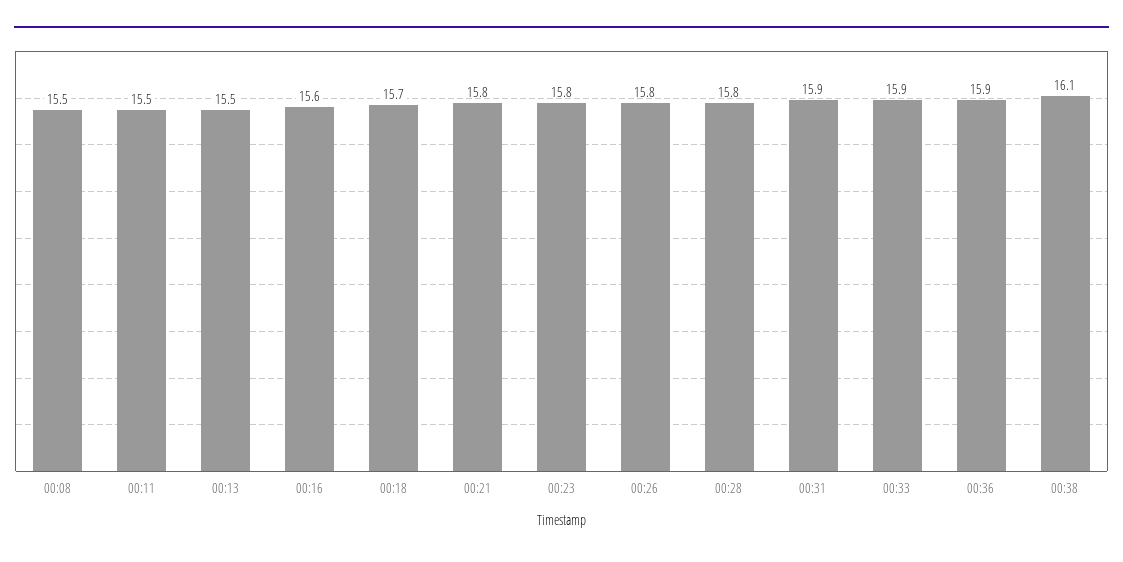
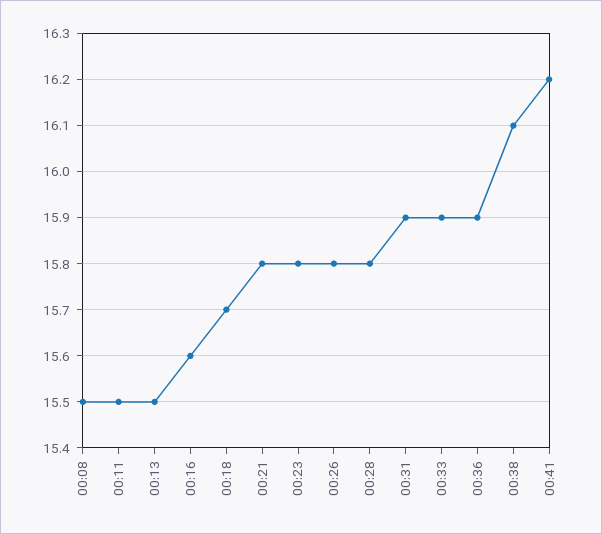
00:41: none -> 16.2

